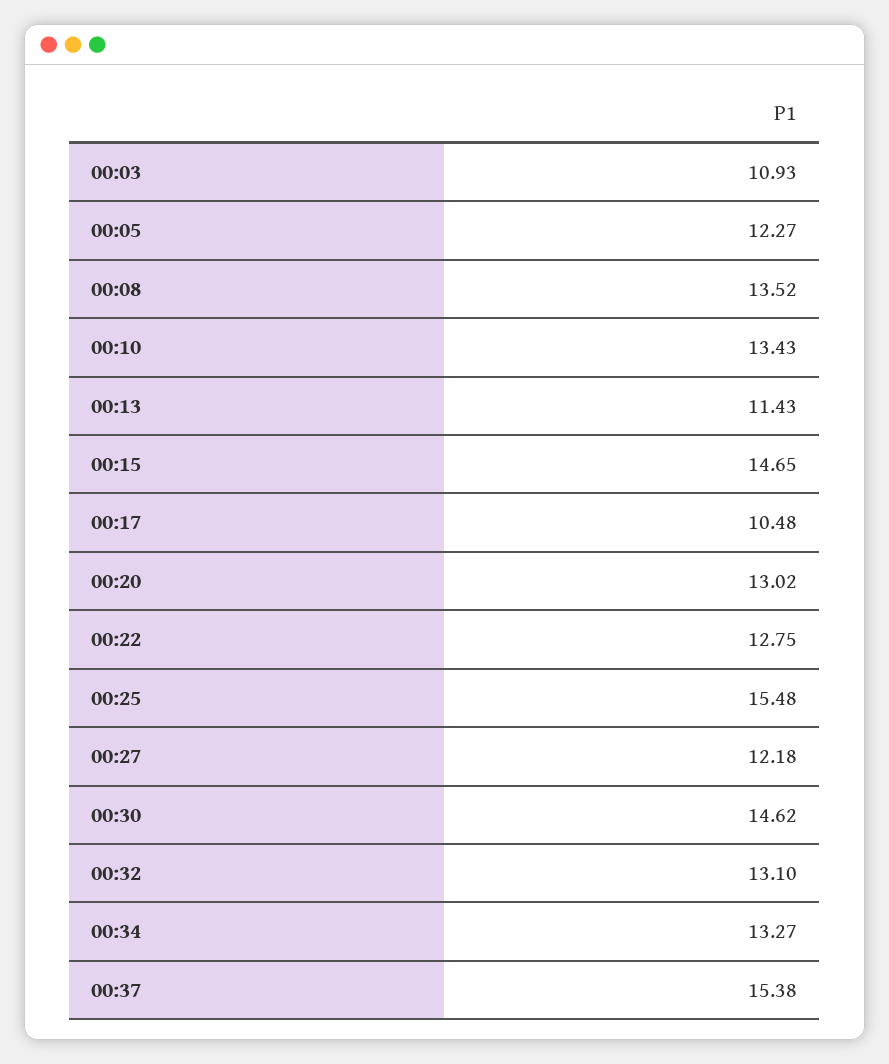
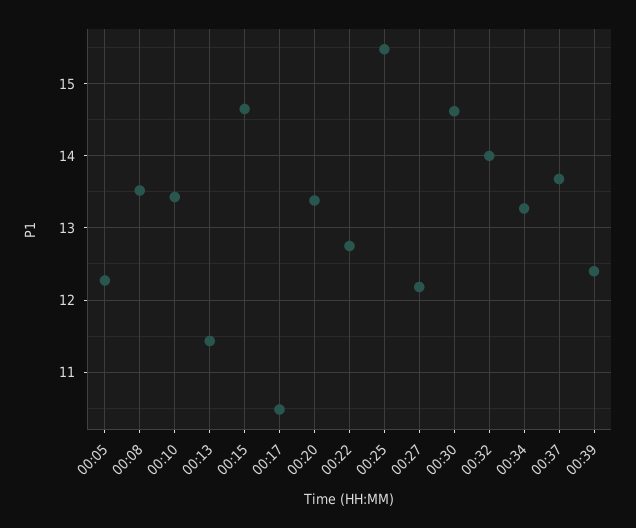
00:03: 10.93 -> none
00:20: 13.02 -> 13.4
00:32: 13.1 -> 14
00:37: 15.38 -> 13.7
00:39: none -> 12.4

